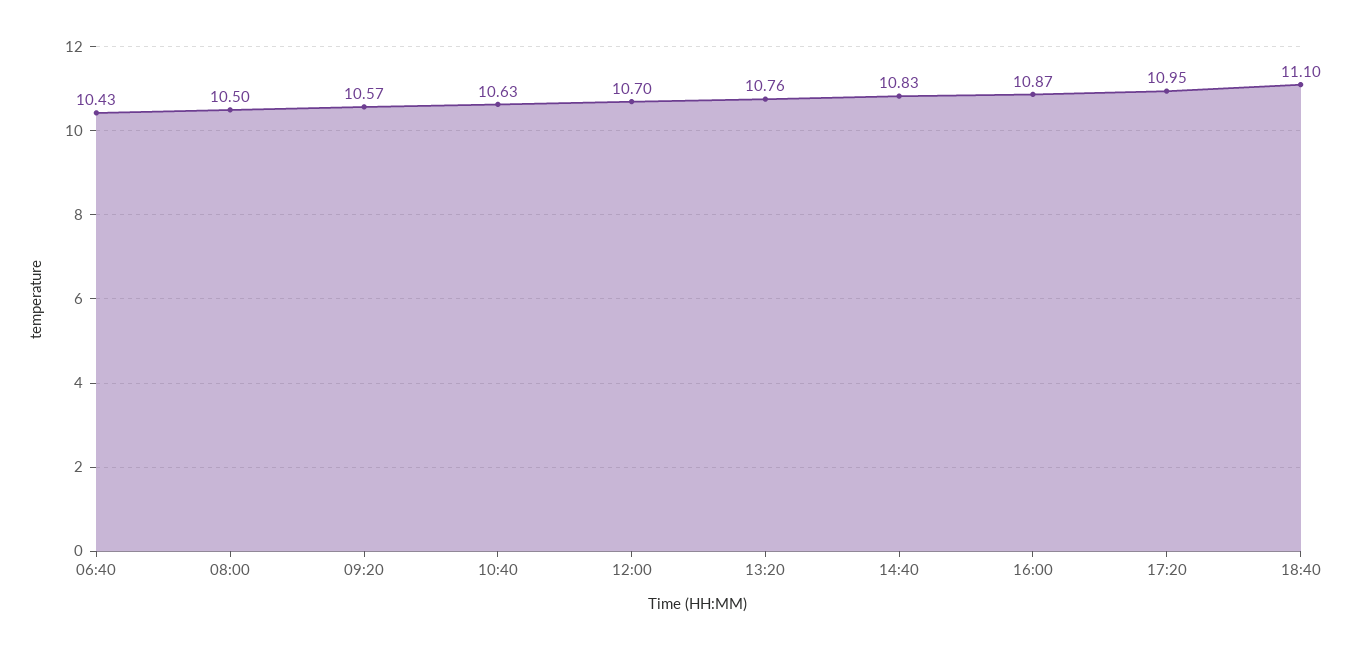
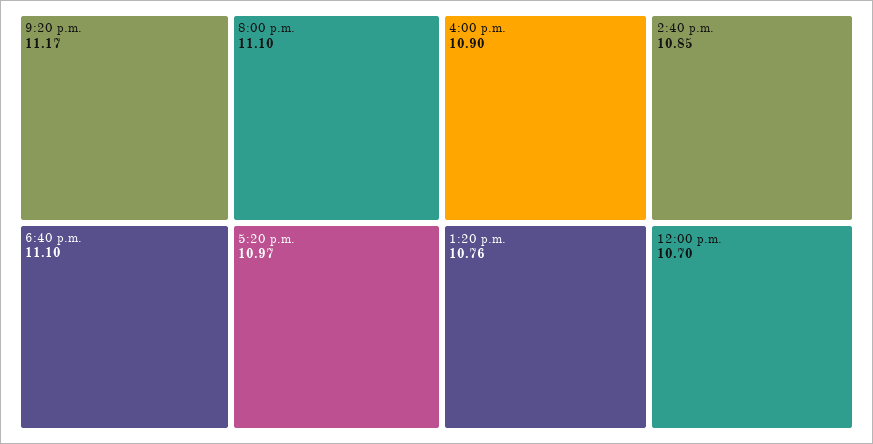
06:40: 10.43 -> none
08:00: 10.5 -> none
09:20: 10.57 -> none
10:40: 10.63 -> none
14:40: 10.83 -> 10.85
16:00: 10.87 -> 10.9
17:20: 10.95 -> 10.97
9:20 p.m.: none -> 11.17
8:00 p.m.: none -> 11.1

